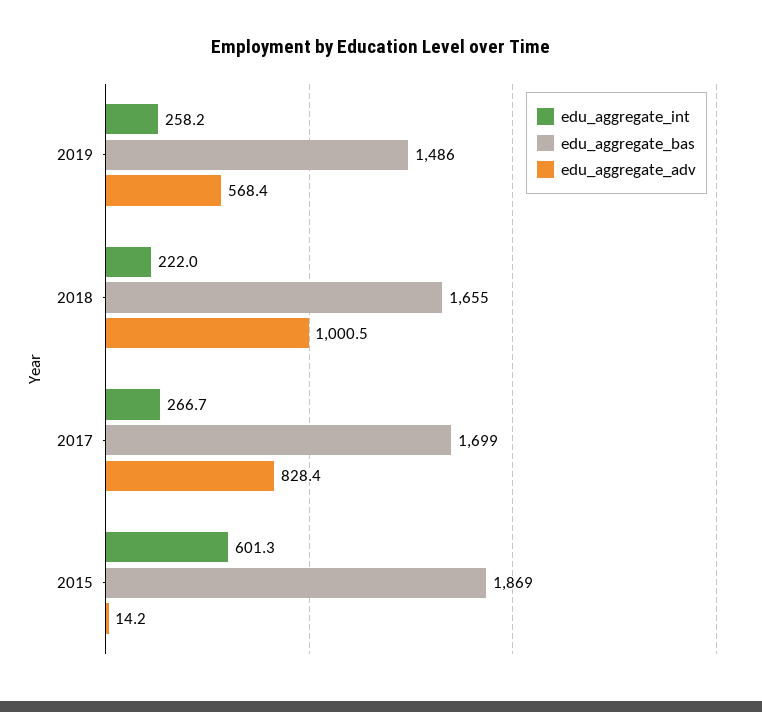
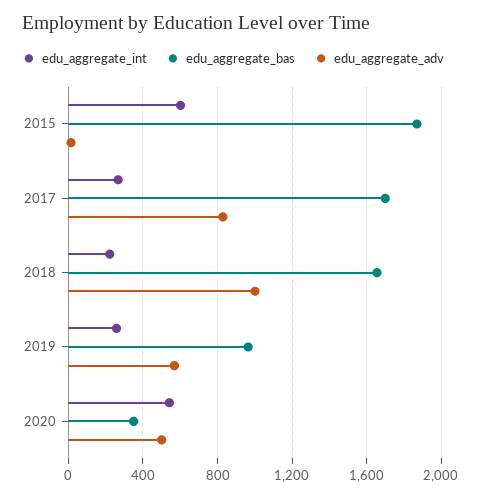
edu_aggregate_bas, 2019: 1486 -> 950
edu_aggregate_int, 2020: none -> 550
edu_aggregate_bas, 2020: none -> 350
edu_aggregate_adv, 2020: none -> 500

